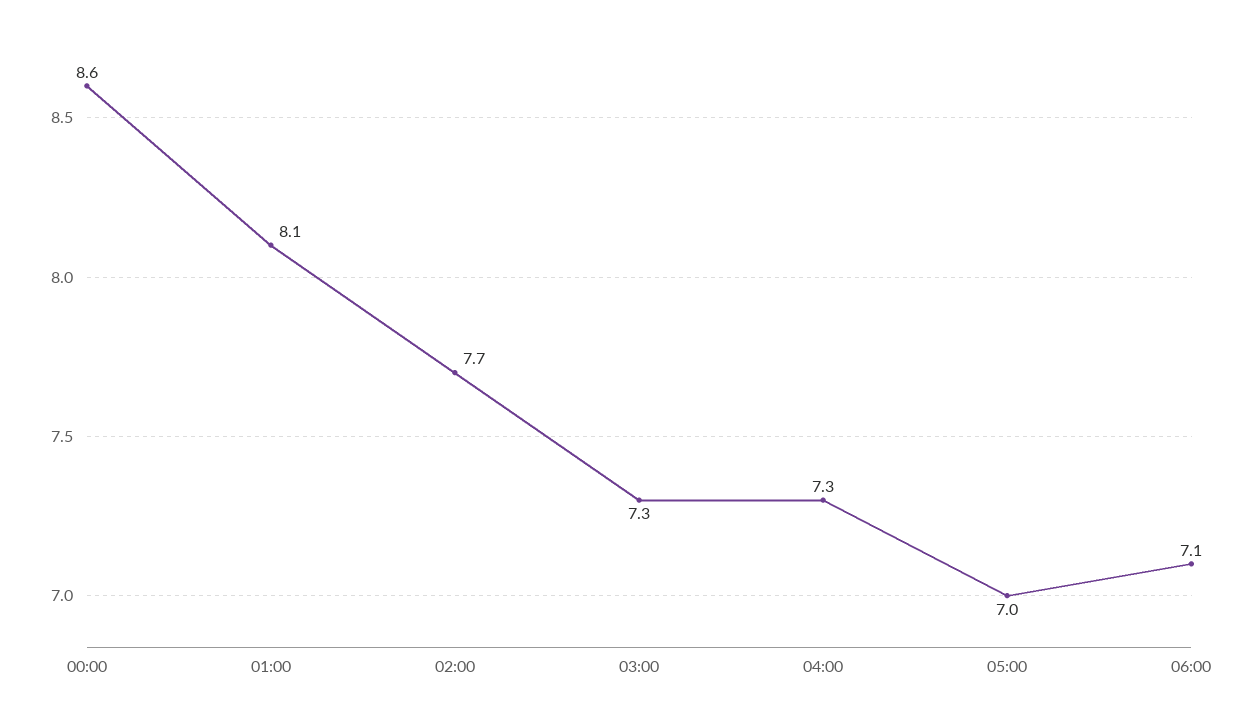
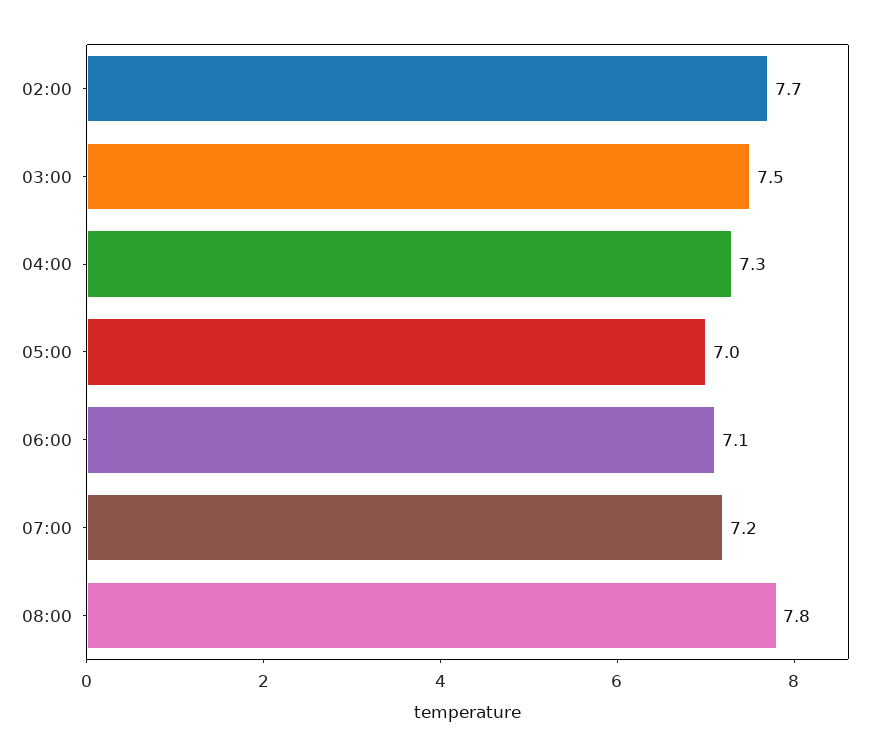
00:00: 8.6 -> none
01:00: 8.1 -> none
03:00: 7.3 -> 7.5
07:00: none -> 7.2
08:00: none -> 7.8

